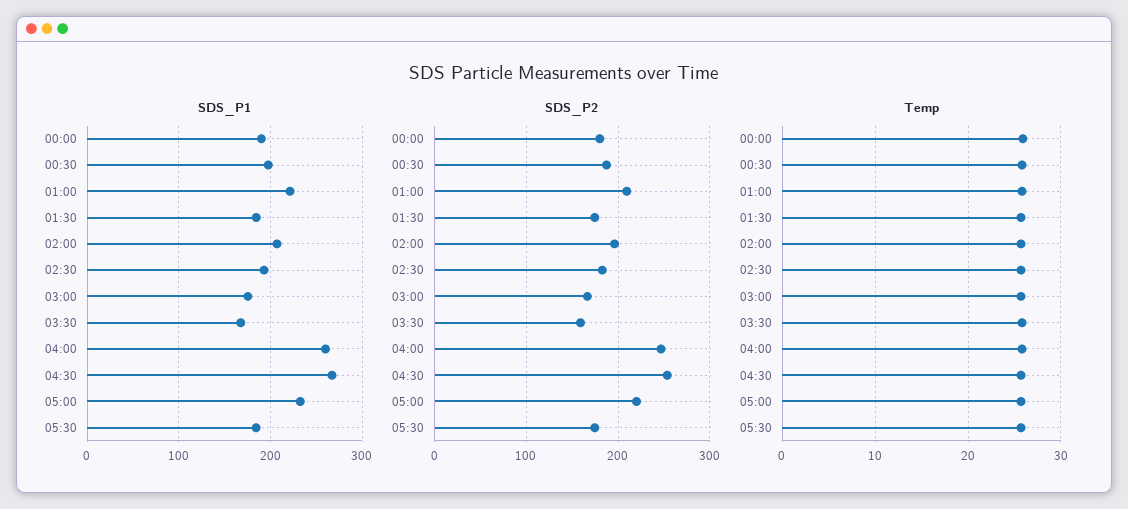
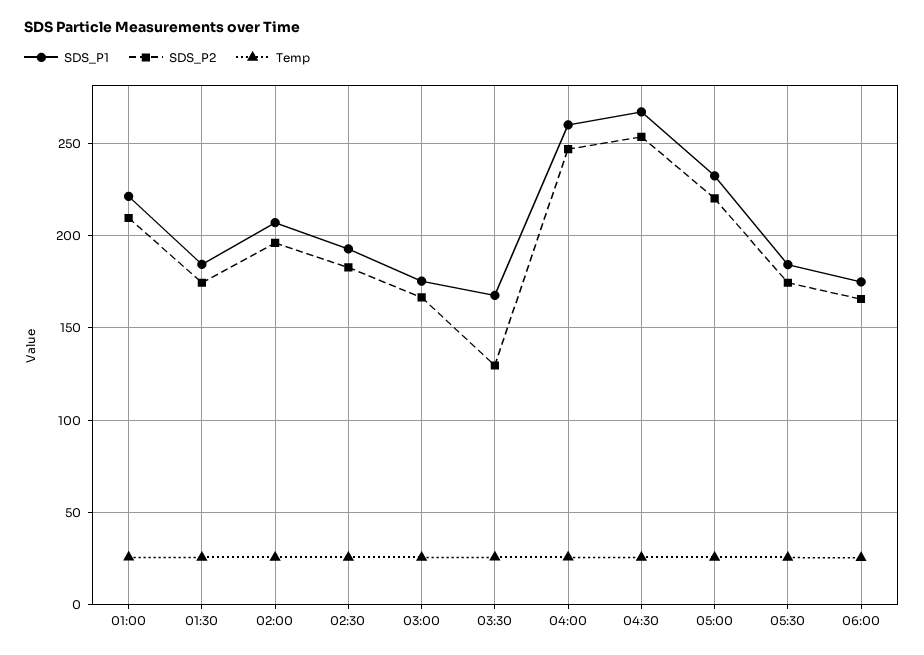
SDS_P1, 00:00: 190 -> none
SDS_P1, 00:30: 200 -> none
SDS_P2, 00:00: 180 -> none
SDS_P2, 00:30: 190 -> none
SDS_P2, 03:30: 160 -> 130
Temp, 00:00: 26 -> none
Temp, 00:30: 26 -> none
SDS_P1, 06:00: none -> 175
SDS_P2, 06:00: none -> 165
Temp, 06:00: none -> 25

